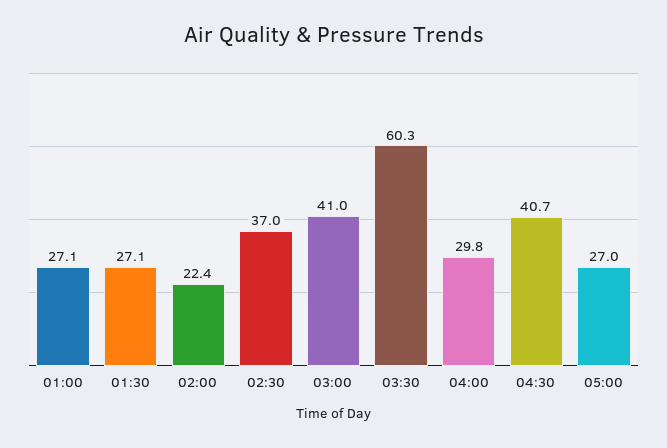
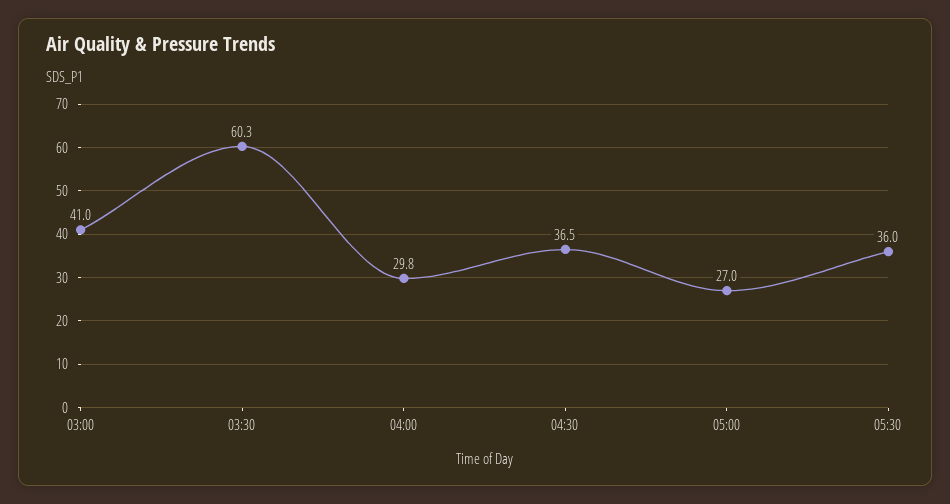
01:00: 27.1 -> none
01:30: 27.1 -> none
02:00: 22.4 -> none
02:30: 37 -> none
04:30: 40.7 -> 36.5
05:30: none -> 36

